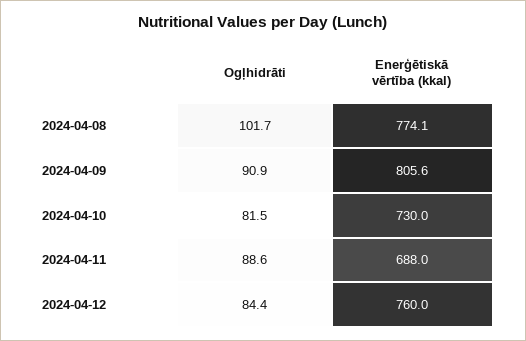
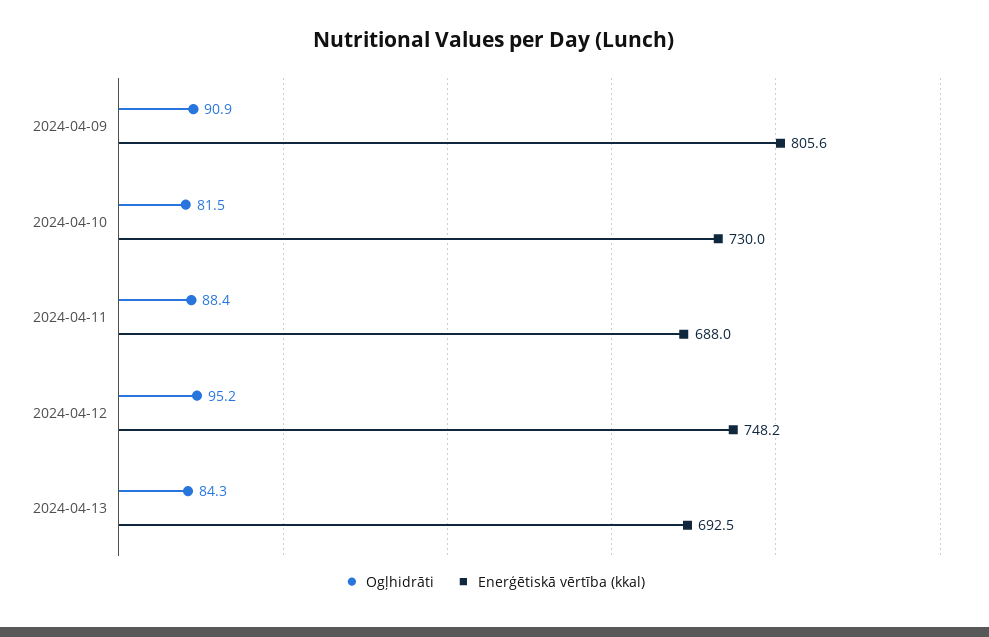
Ogļhidrāti, 2024-04-08: 101.7 -> none
Enerģētiskā vērtība (kkal), 2024-04-08: 774.1 -> none
Ogļhidrāti, 2024-04-11: 88.6 -> 88.4
Ogļhidrāti, 2024-04-12: 84.4 -> 95.2
Enerģētiskā vērtība (kkal), 2024-04-12: 760 -> 748.2
Ogļhidrāti, 2024-04-13: none -> 84.3
Enerģētiskā vērtība (kkal), 2024-04-13: none -> 692.5

